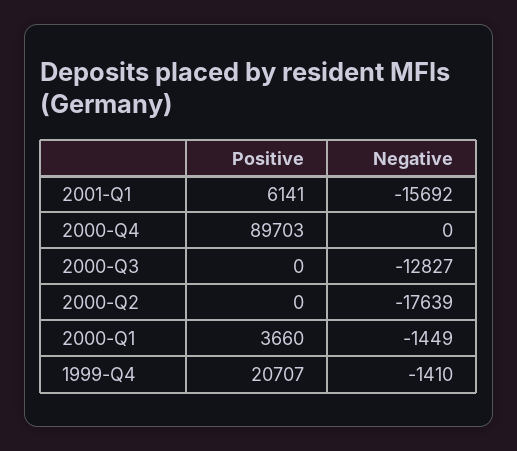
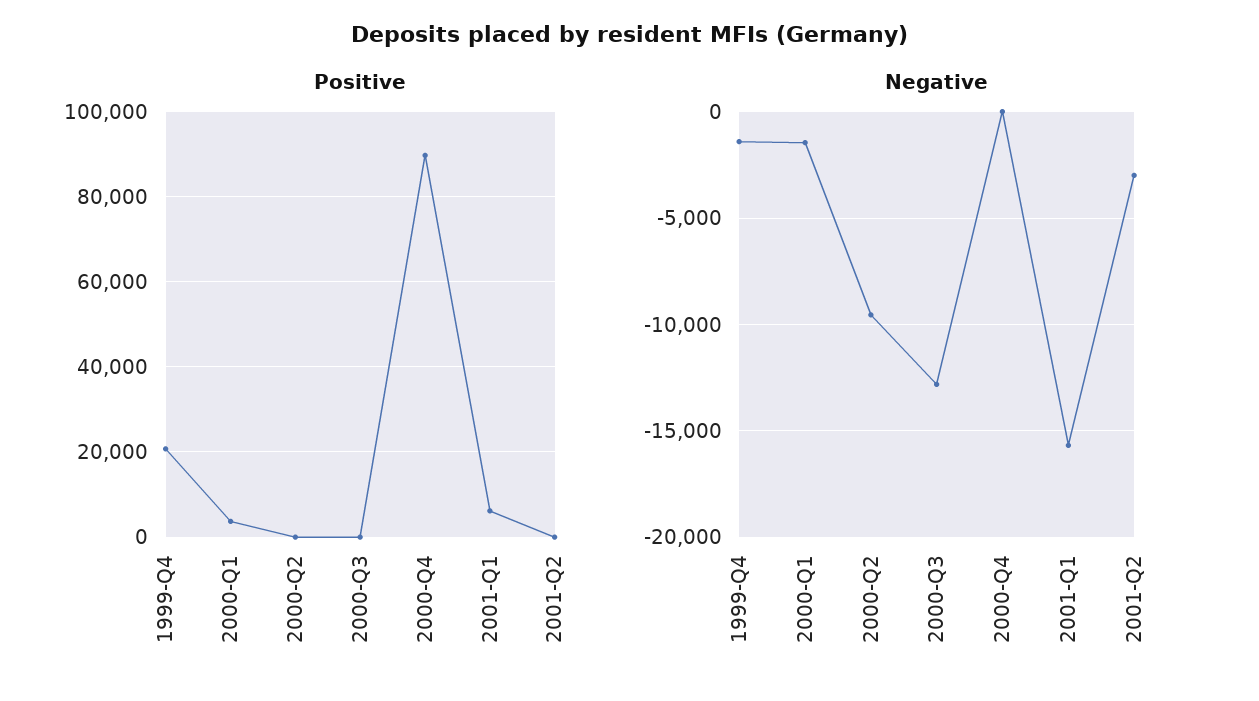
Negative, 2000-Q2: -17639 -> -9500
Positive, 2001-Q2: none -> 0
Negative, 2001-Q2: none -> -3000

